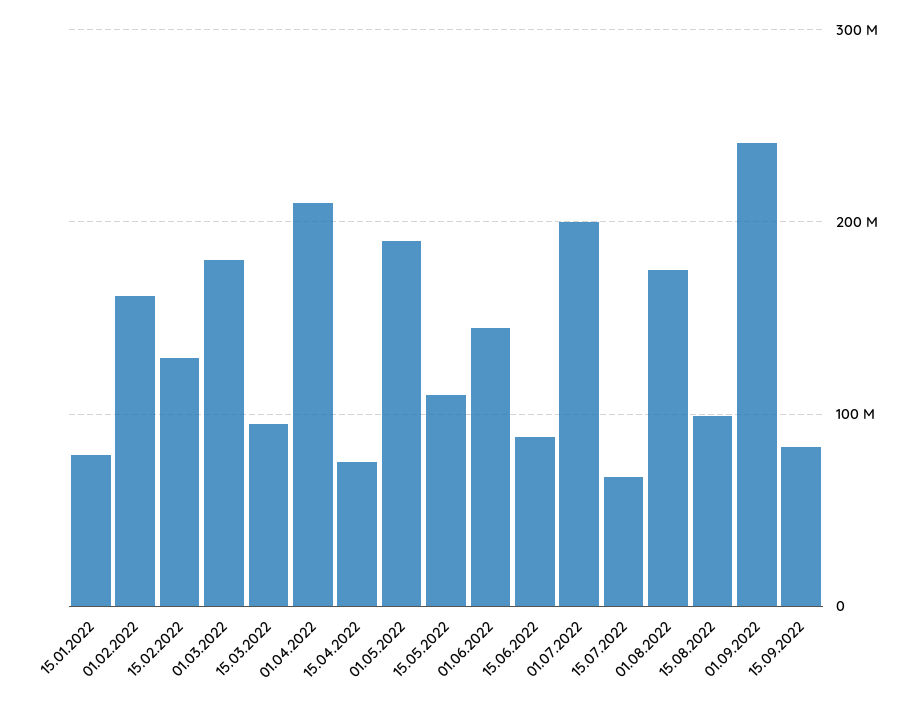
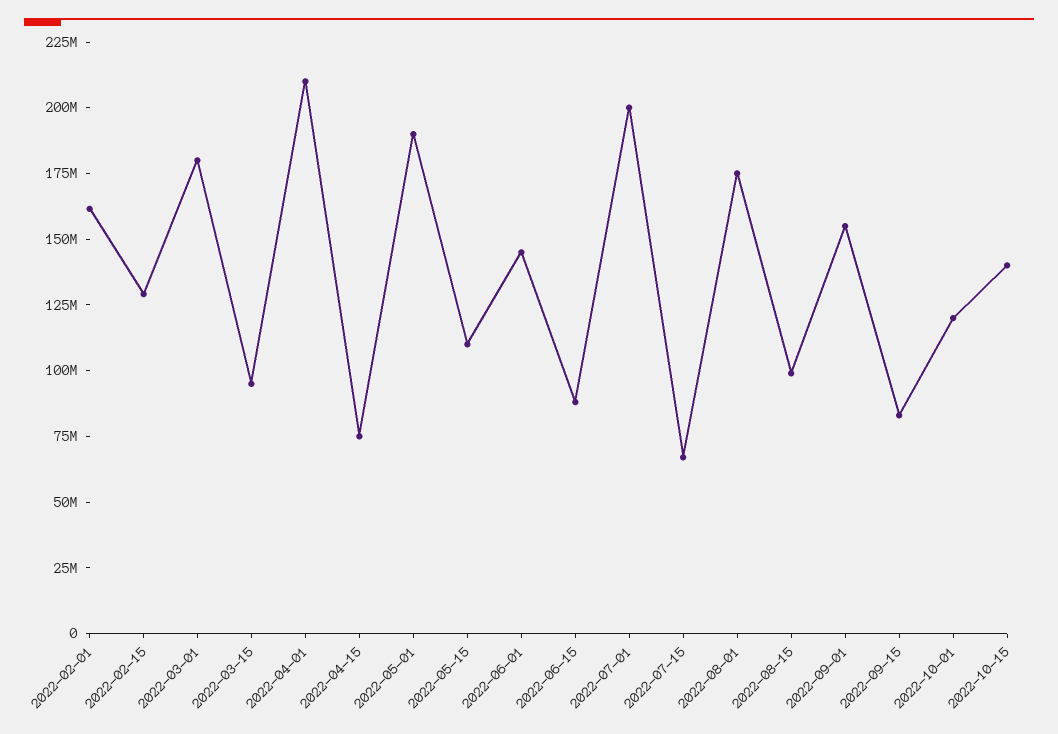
15.01.2022: 80000000 -> none
01.09.2022: 240000000 -> 155000000
2022-10-01: none -> 120000000
2022-10-15: none -> 140000000

